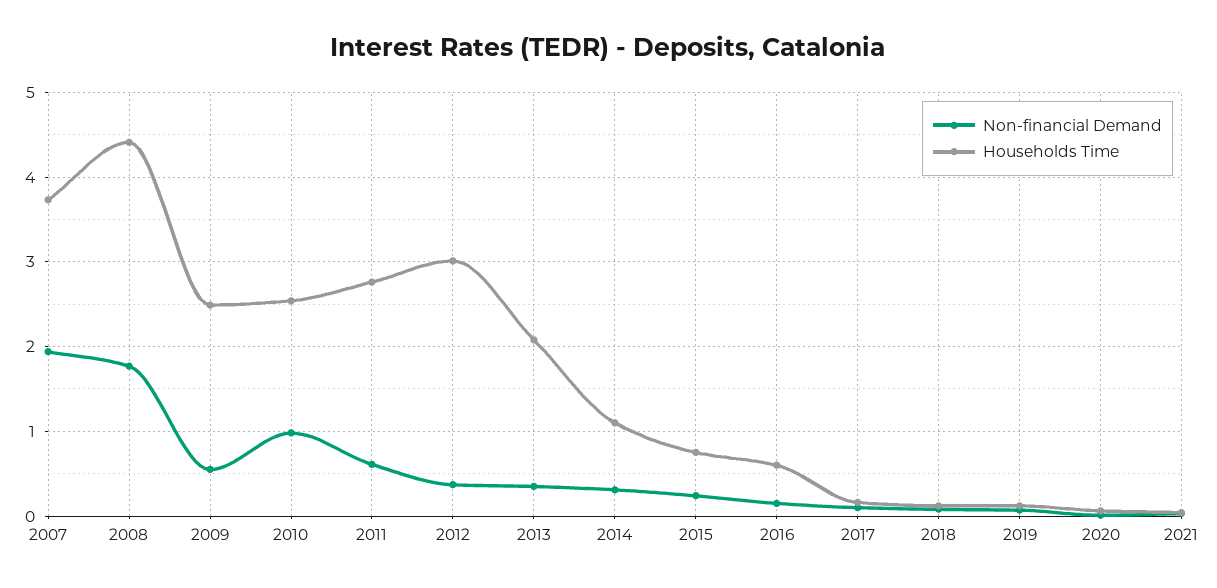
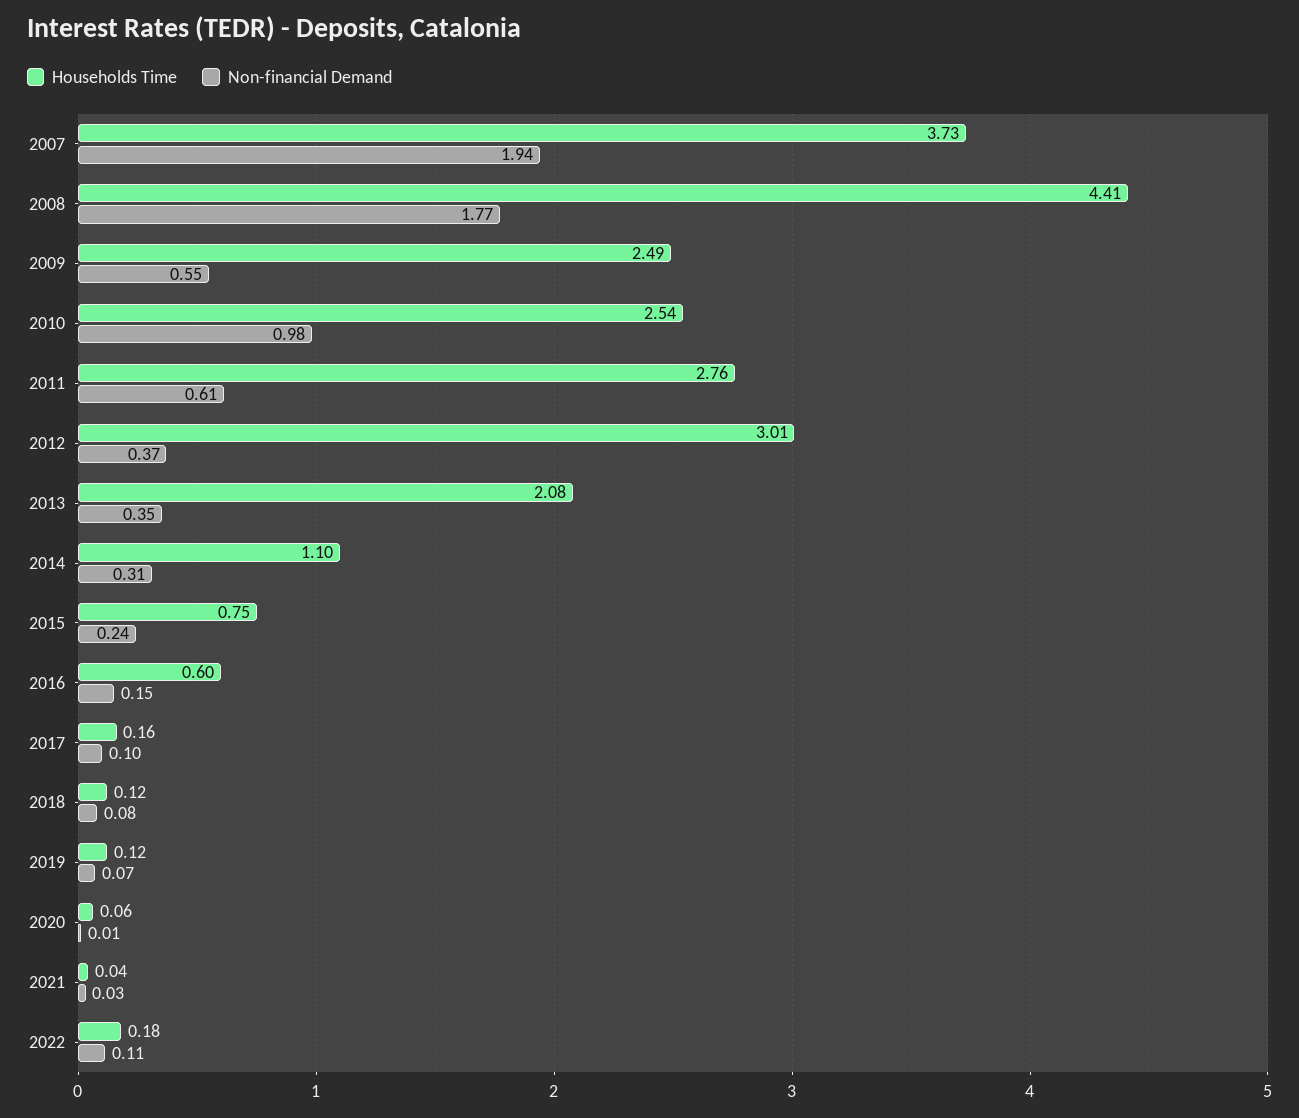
Households Time, 2022: none -> 0.18
Non-financial Demand, 2022: none -> 0.11

